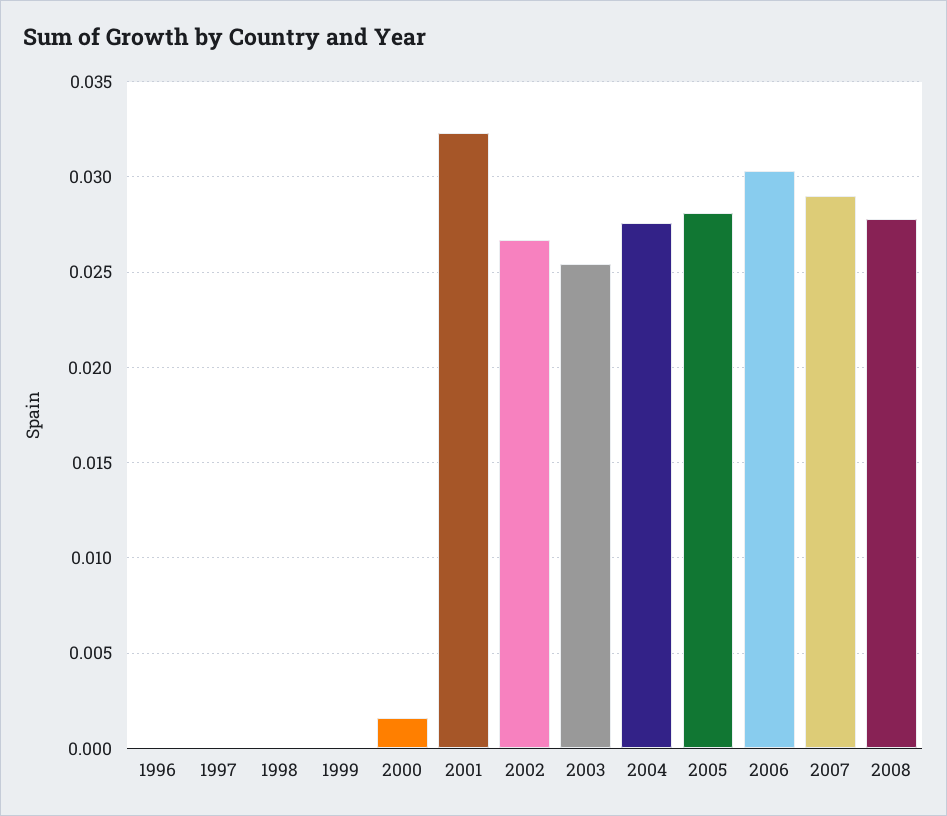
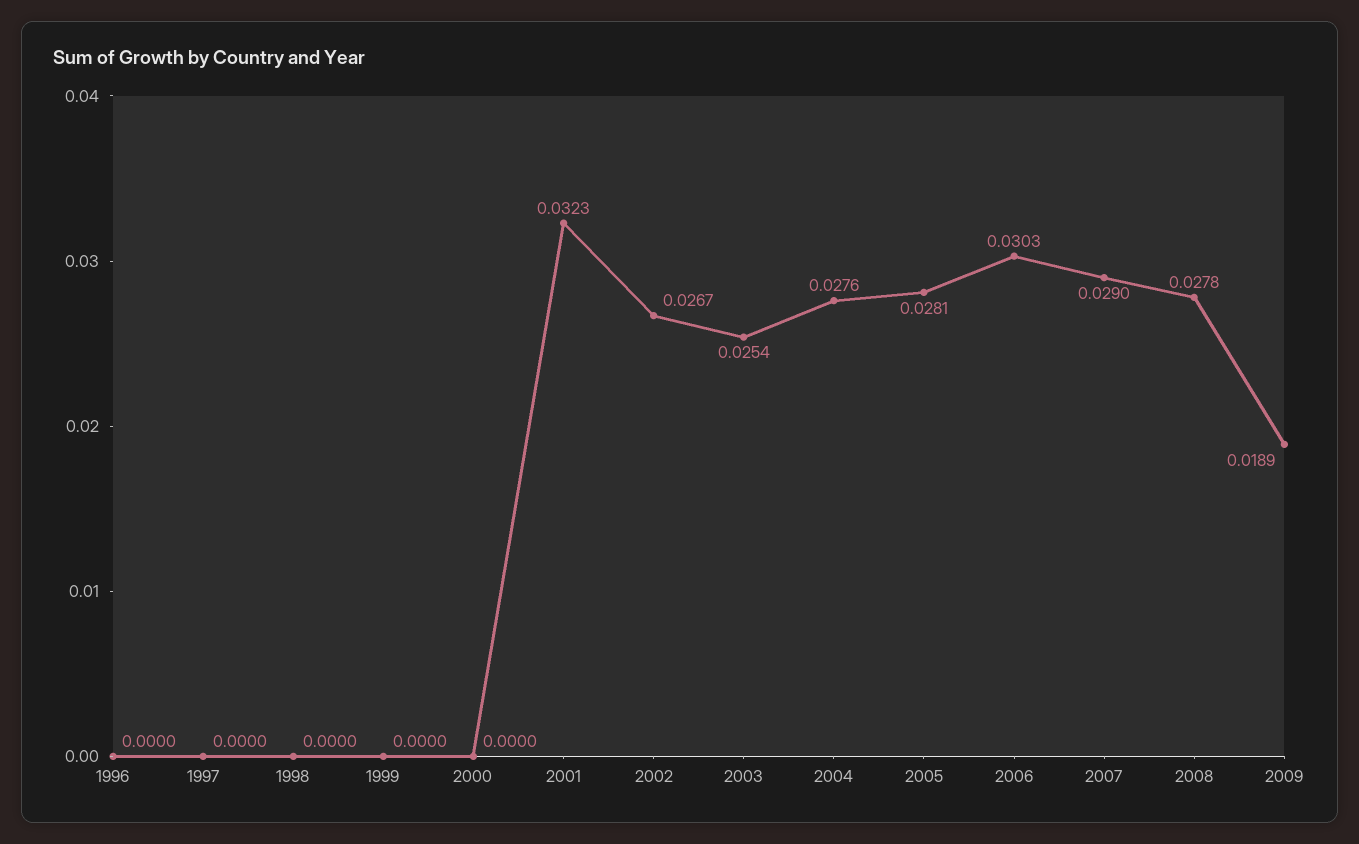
2000: 0.0015 -> 0
2009: none -> 0.0189

